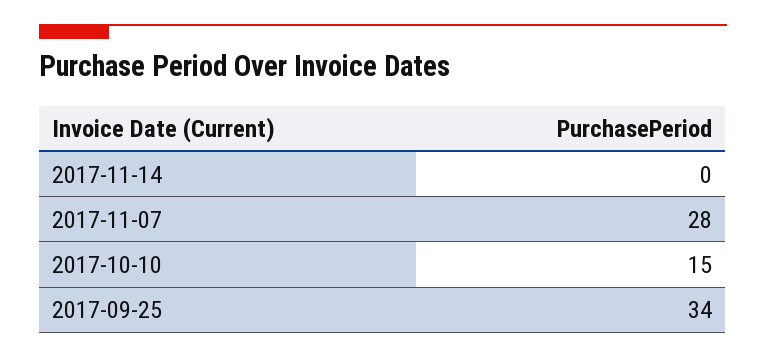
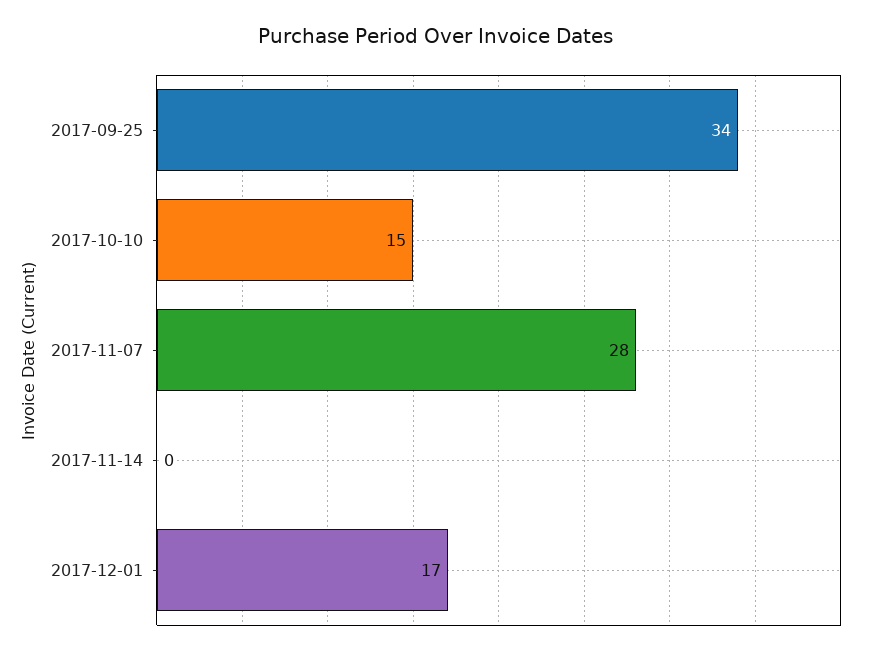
2017-12-01: none -> 17

